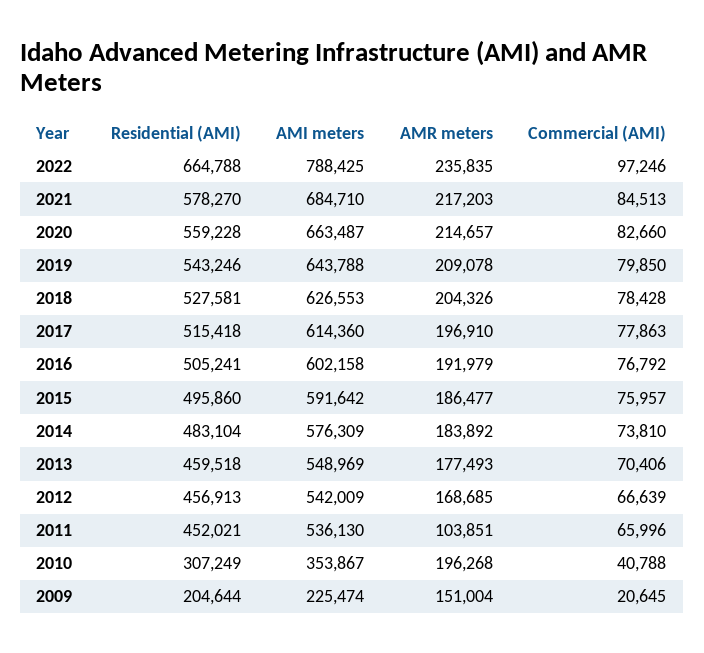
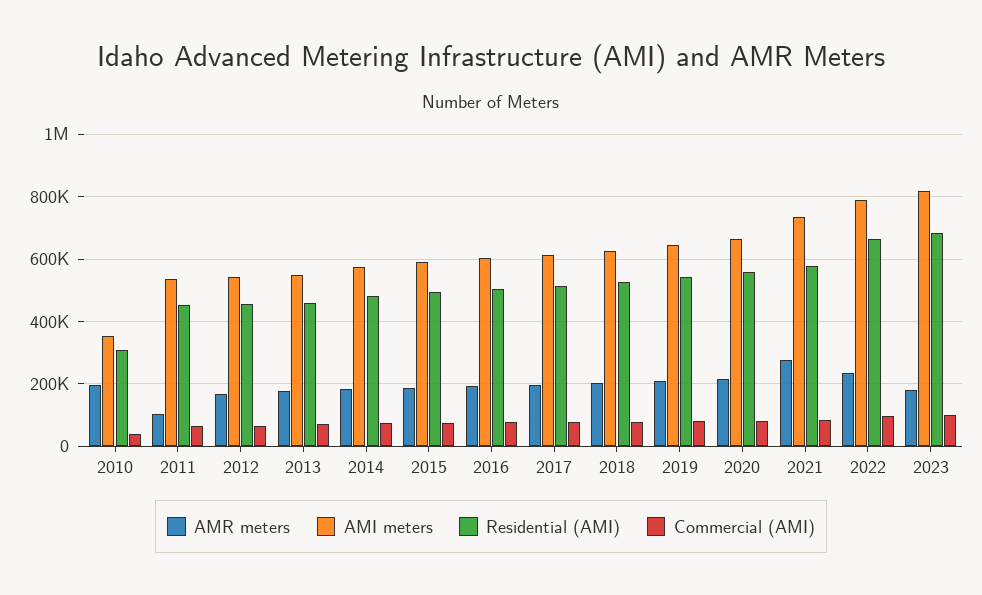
AMI meters, 2021: 684710 -> 740000
AMR meters, 2021: 217203 -> 280000
Residential (AMI), 2009: 204644 -> none
AMI meters, 2009: 225474 -> none
AMR meters, 2009: 151004 -> none
Commercial (AMI), 2009: 20645 -> none
AMR meters, 2023: none -> 180000
AMI meters, 2023: none -> 820000
Residential (AMI), 2023: none -> 680000
Commercial (AMI), 2023: none -> 100000

